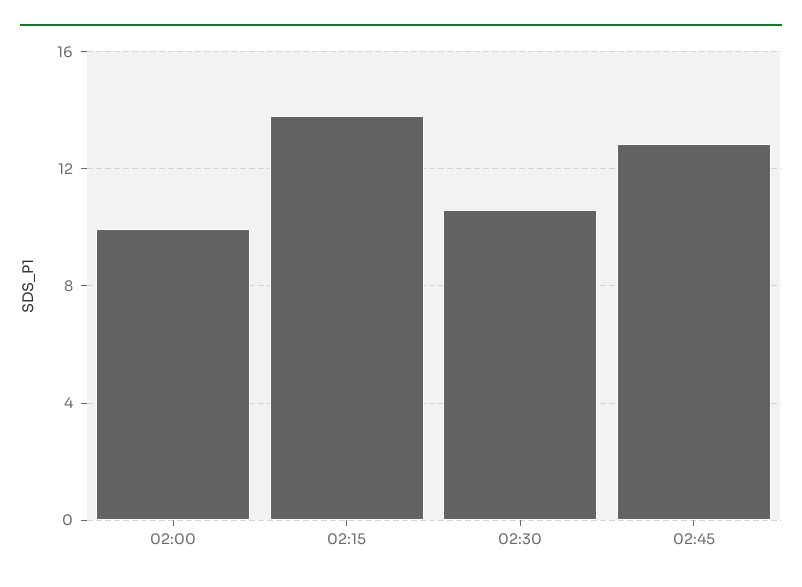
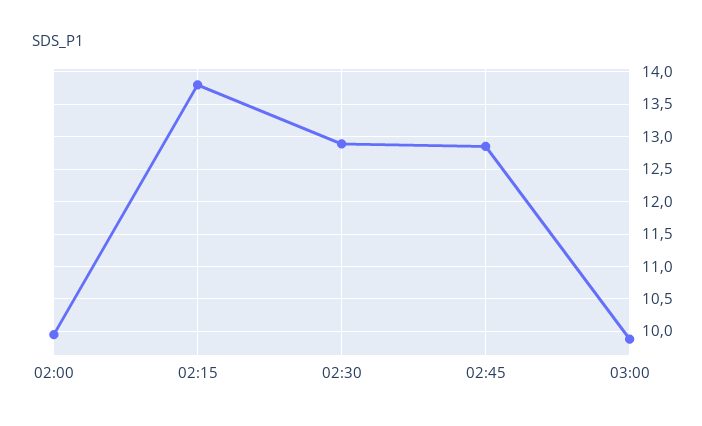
02:30: 10.5 -> 12.9
03:00: none -> 9.9

